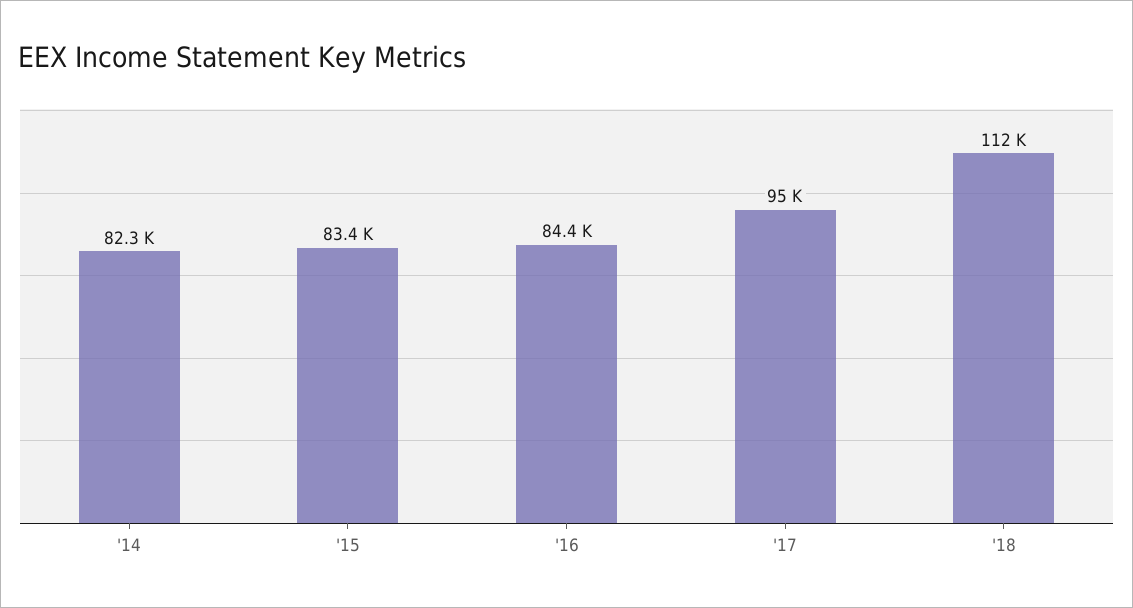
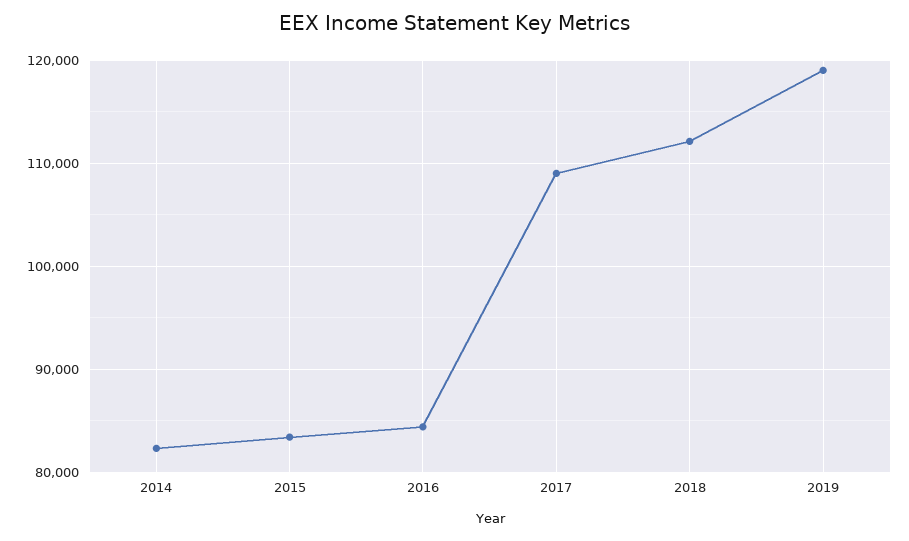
'17: 95000 -> 109000
2019: none -> 119000

